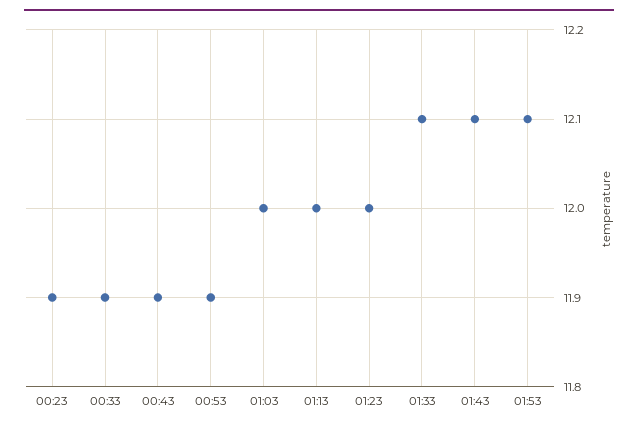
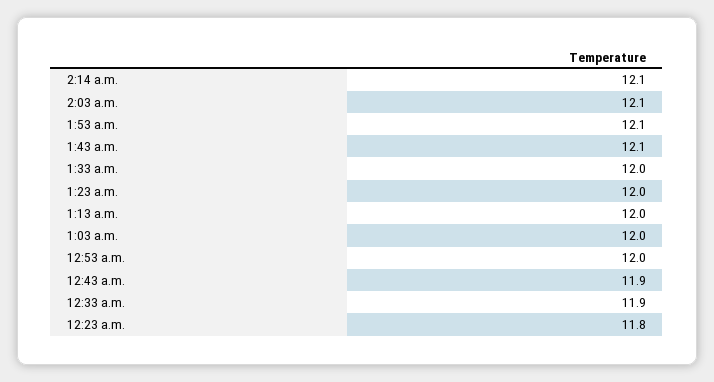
00:23: 11.9 -> 11.8
00:53: 11.9 -> 12
01:33: 12.1 -> 12
2:14 a.m.: none -> 12.1
2:03 a.m.: none -> 12.1

